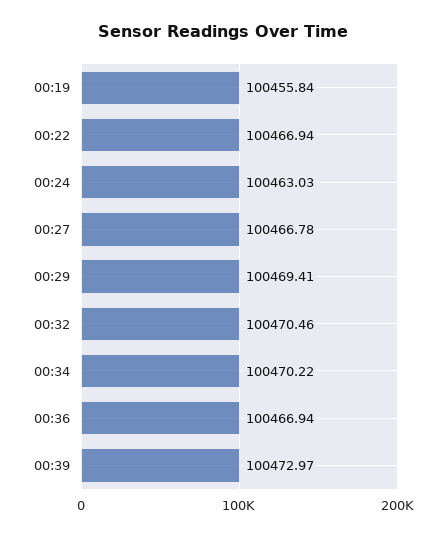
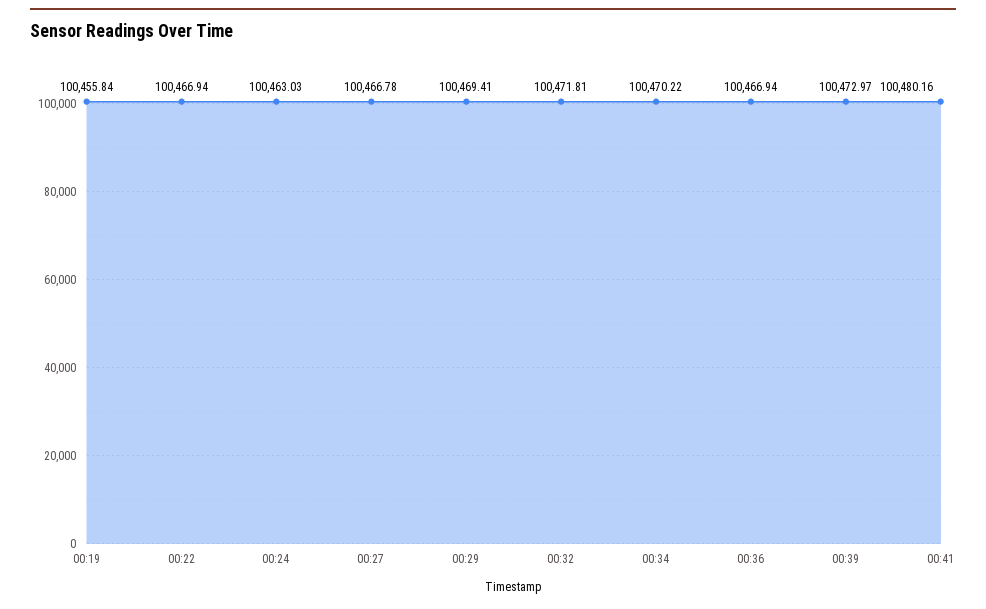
00:32: 100470.46 -> 100471.81
00:41: none -> 100480.16

